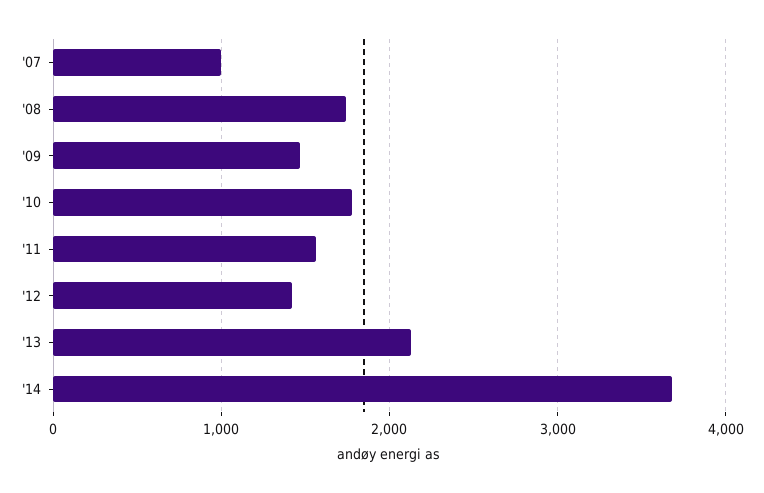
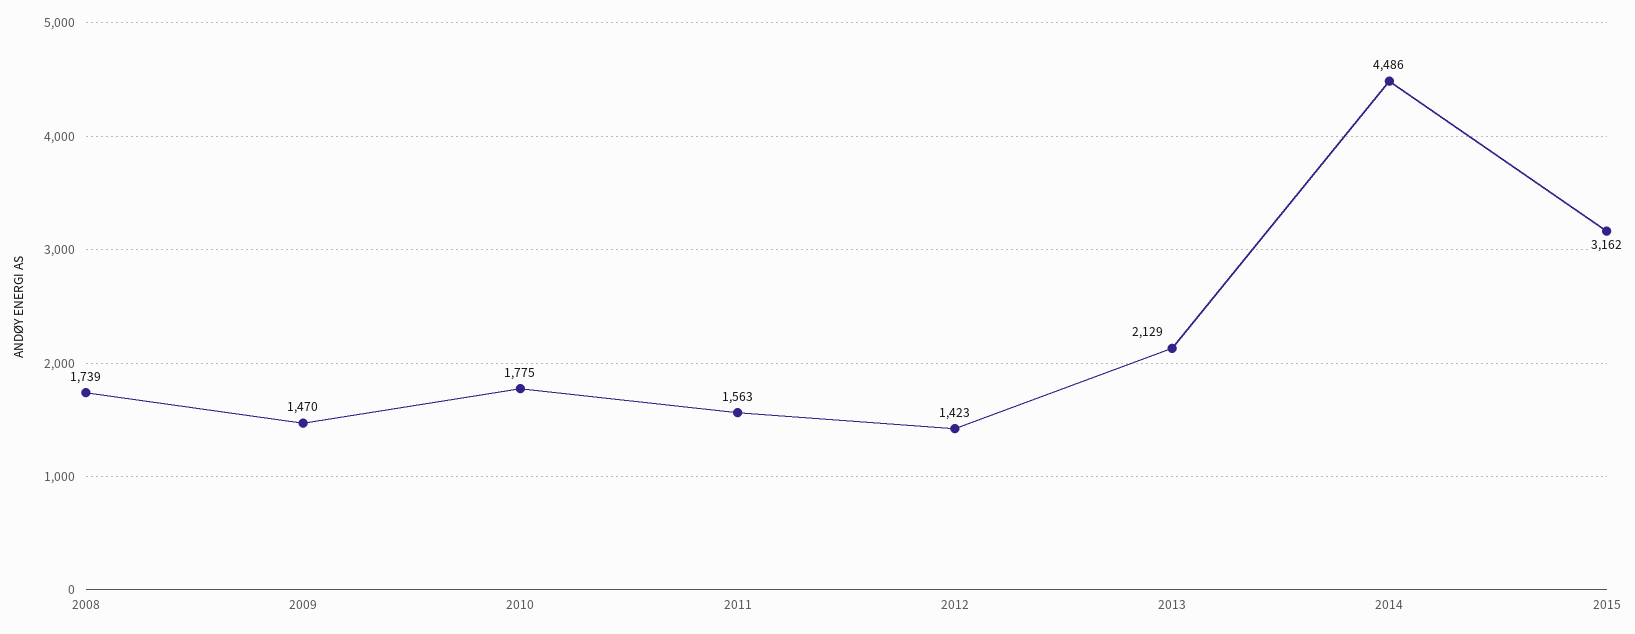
'07: 1000 -> none
'14: 3700 -> 4486
2015: none -> 3162

